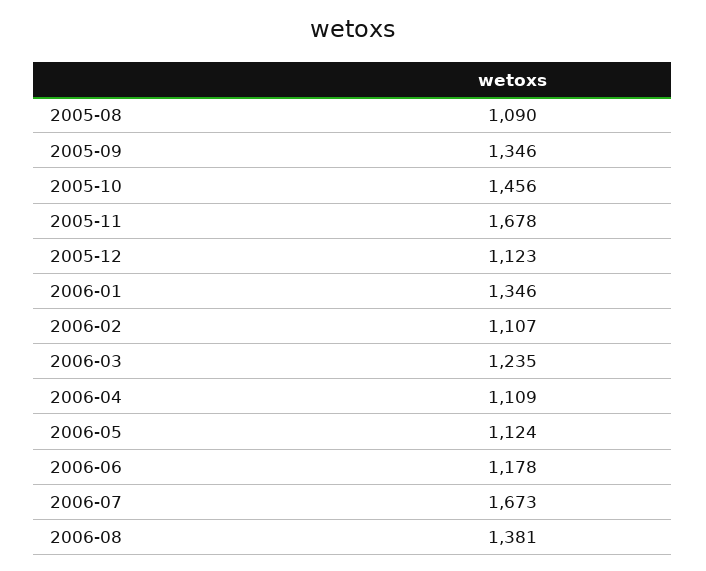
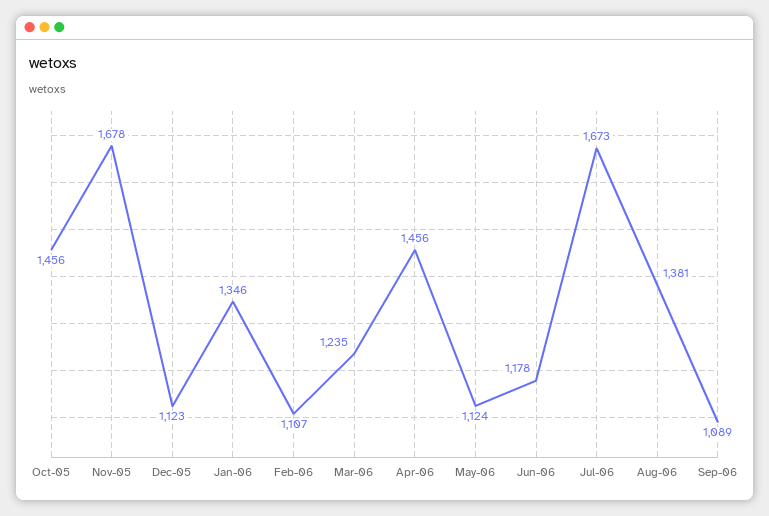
2005-08: 1090 -> none
2005-09: 1346 -> none
2006-04: 1109 -> 1456
Sep-06: none -> 1089

